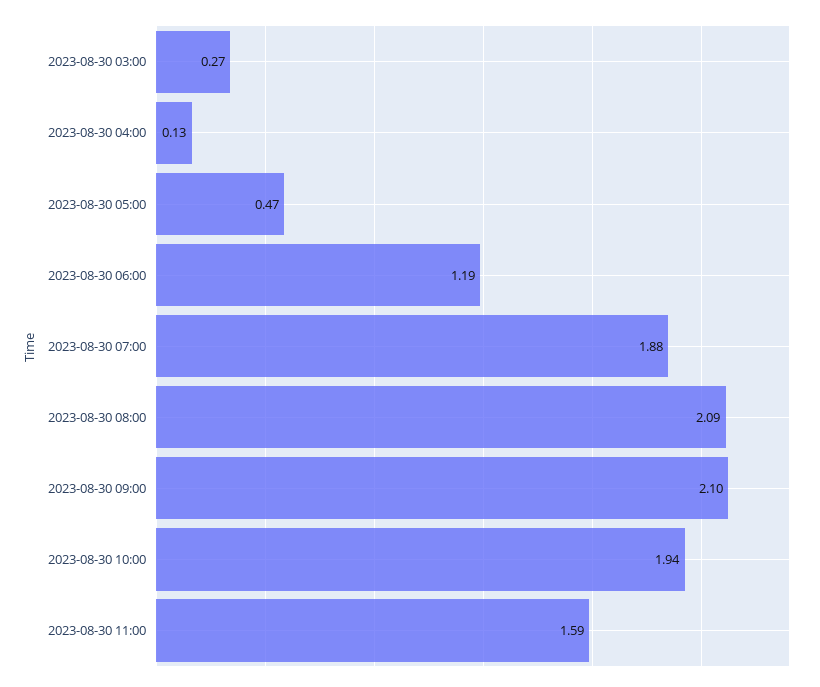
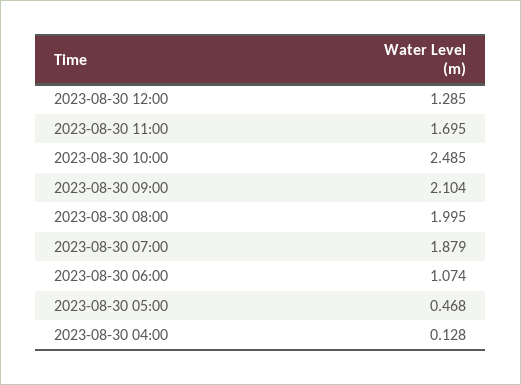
2023-08-30 03:00: 0.27 -> none
2023-08-30 06:00: 1.19 -> 1.074
2023-08-30 08:00: 2.09 -> 1.995
2023-08-30 10:00: 1.94 -> 2.485
2023-08-30 11:00: 1.59 -> 1.695
2023-08-30 12:00: none -> 1.285

